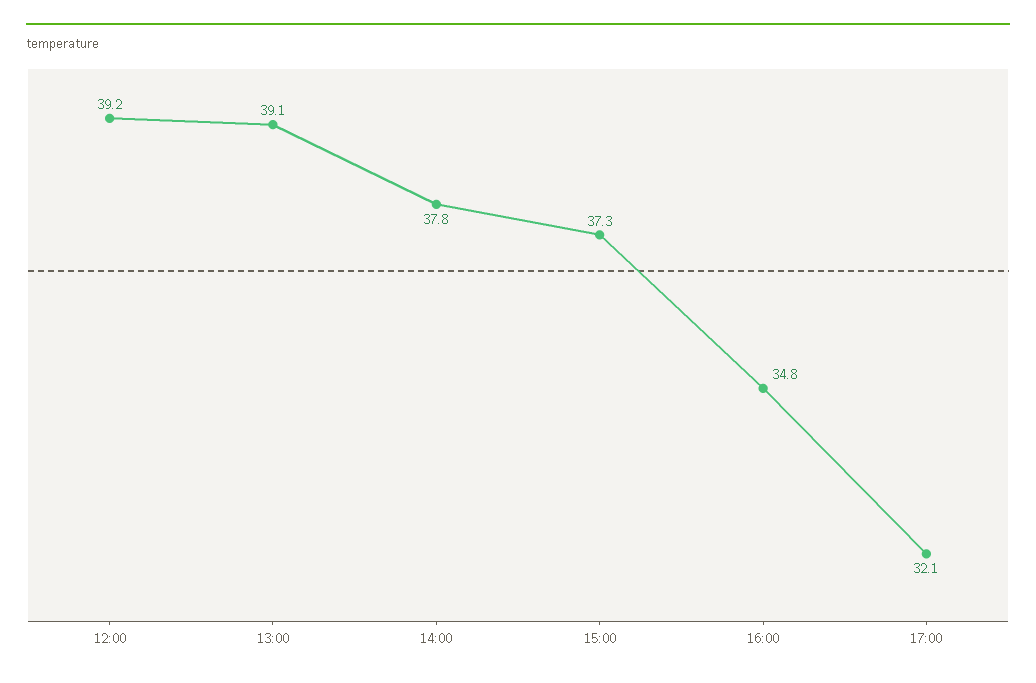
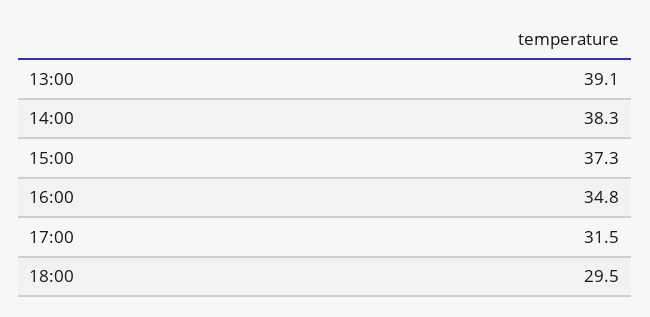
12:00: 39.2 -> none
14:00: 37.8 -> 38.3
17:00: 32.1 -> 31.5
18:00: none -> 29.5

